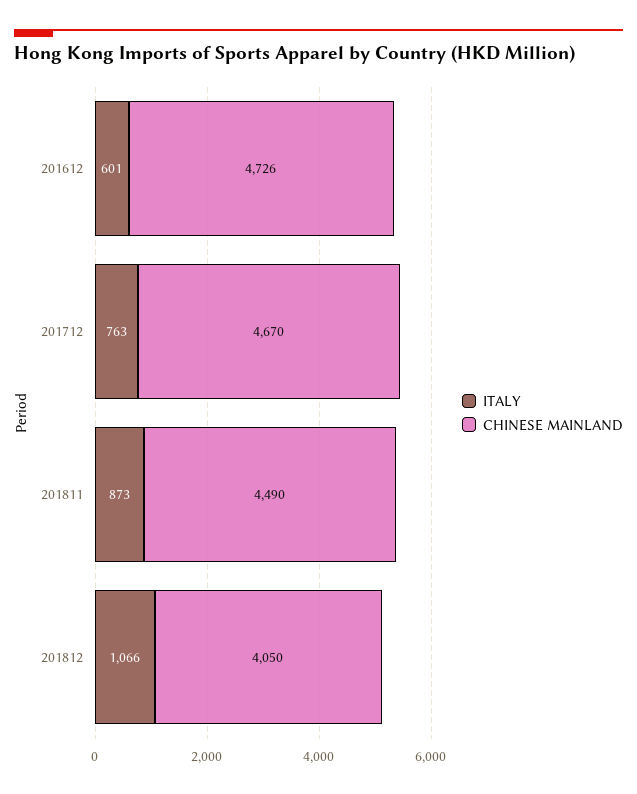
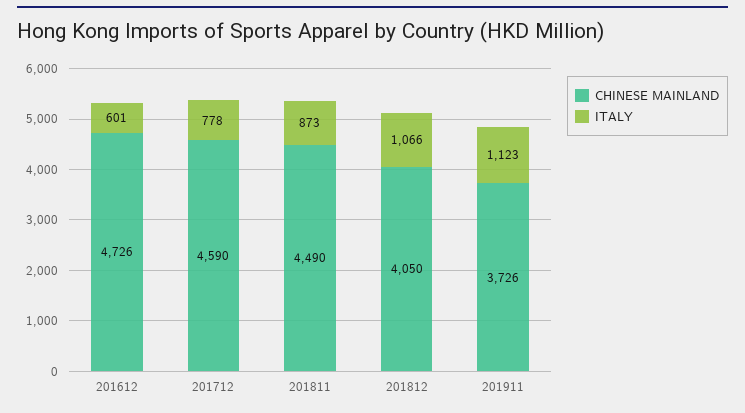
ITALY, 201712: 763 -> 778
CHINESE MAINLAND, 201712: 4670 -> 4590
CHINESE MAINLAND, 201911: none -> 3726
ITALY, 201911: none -> 1123

